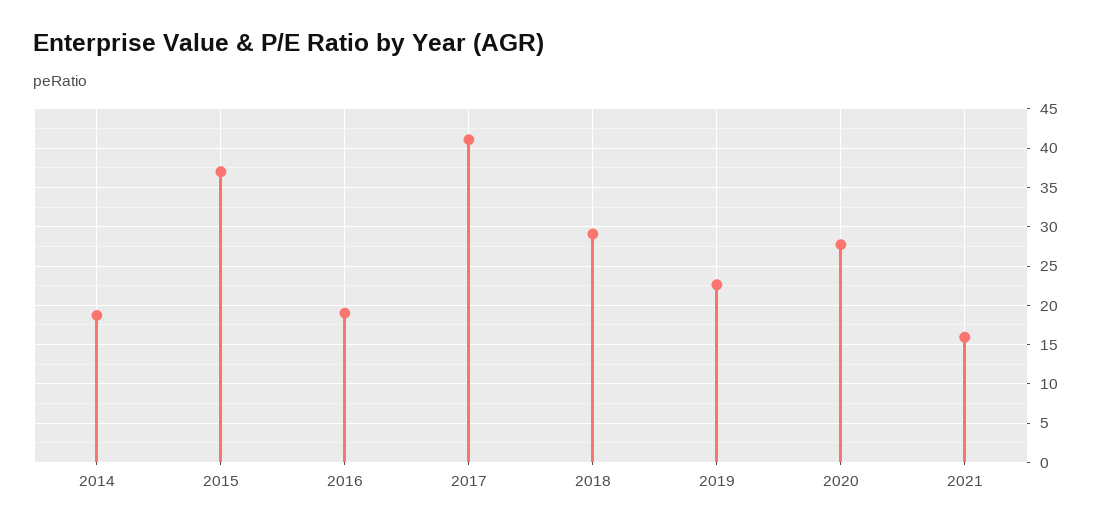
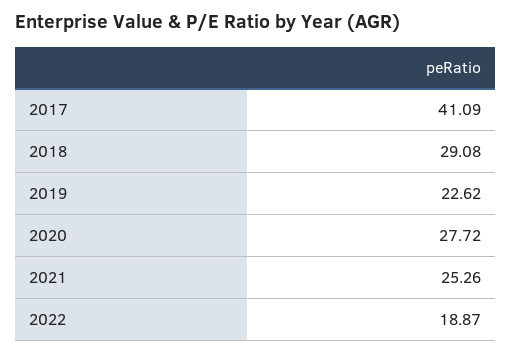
2014: 19 -> none
2015: 37 -> none
2016: 19 -> none
2021: 16 -> 25.26
2022: none -> 18.87

